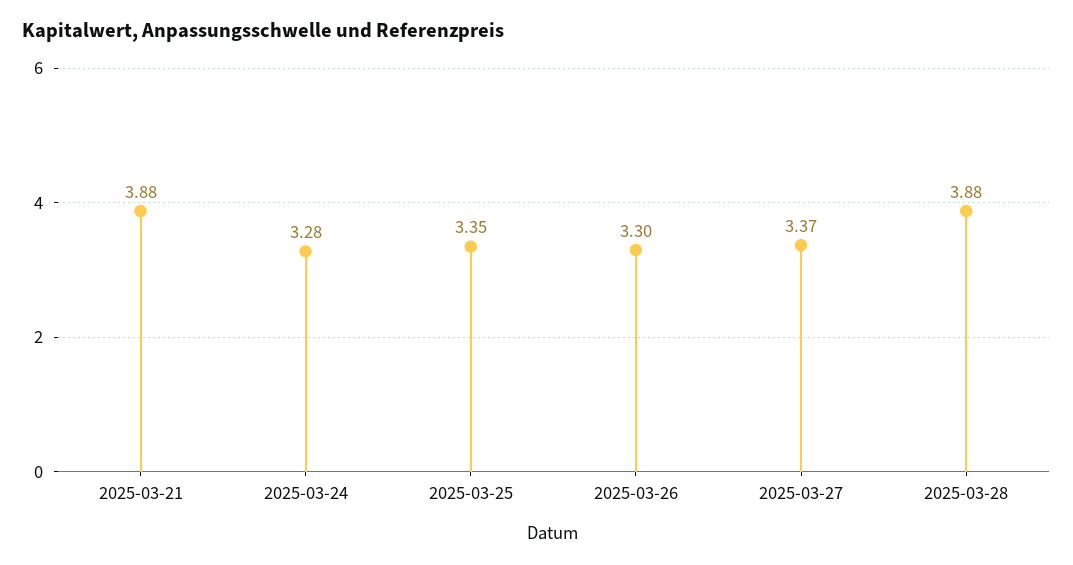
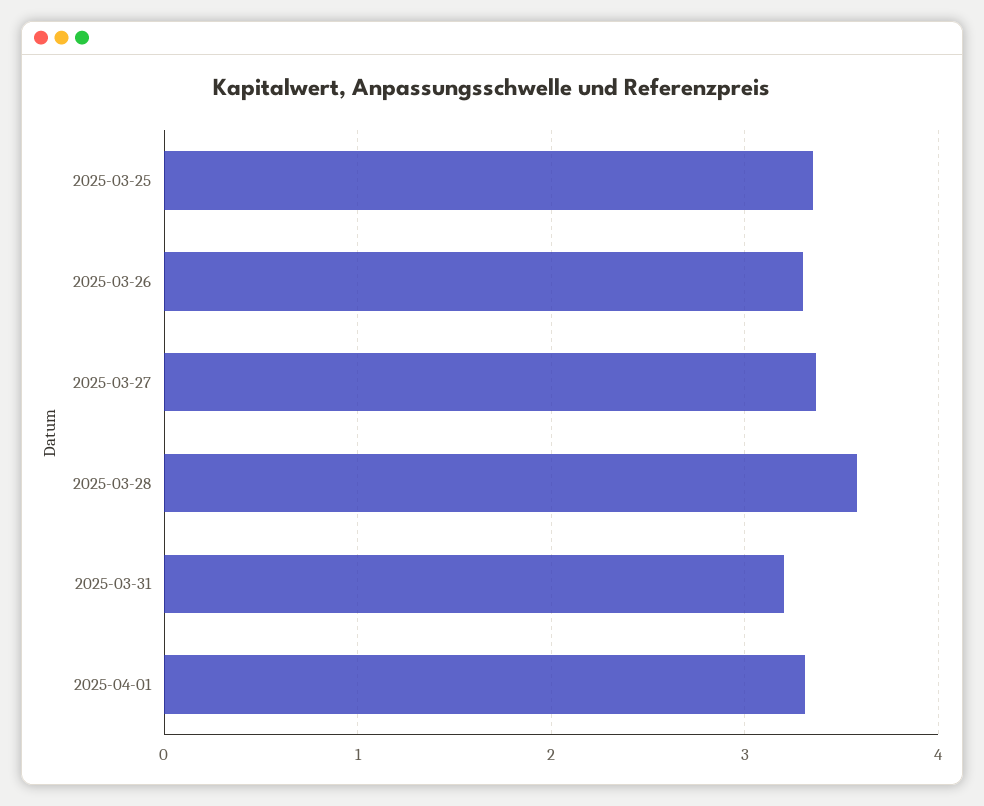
2025-03-21: 3.88 -> none
2025-03-24: 3.28 -> none
2025-03-28: 3.88 -> 3.6
2025-03-31: none -> 3.2
2025-04-01: none -> 3.3

